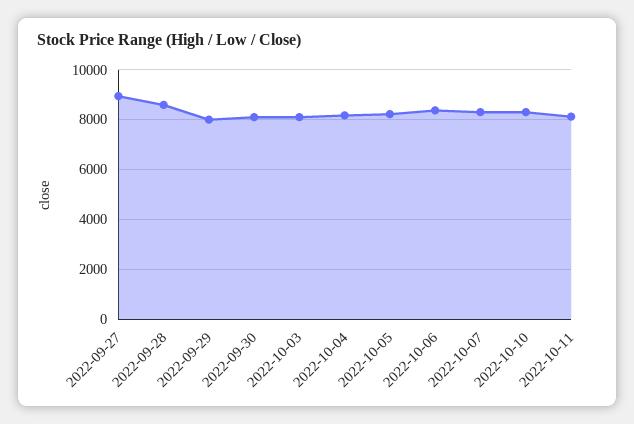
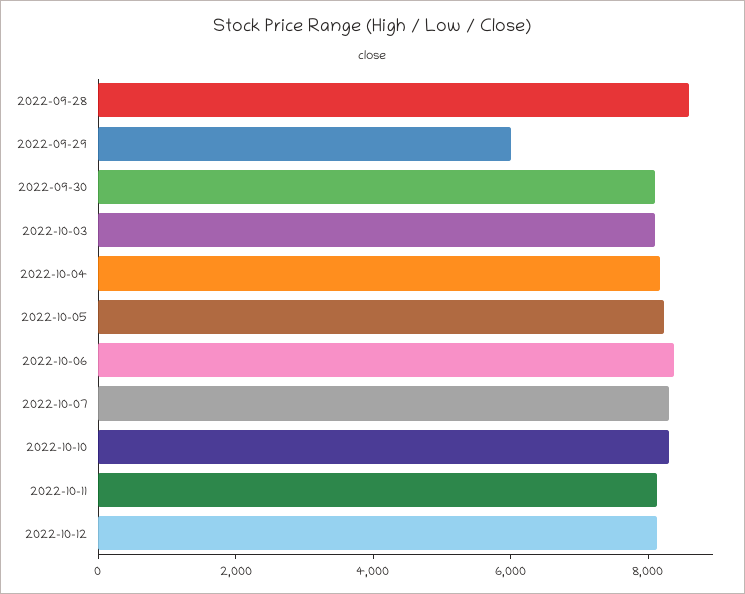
2022-09-27: 9000 -> none
2022-09-29: 8000 -> 6000
2022-10-12: none -> 8000

